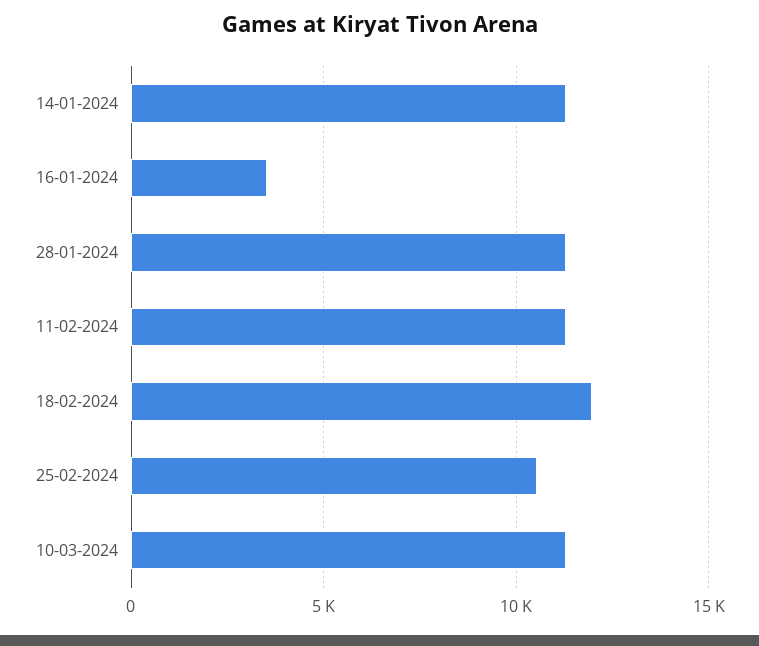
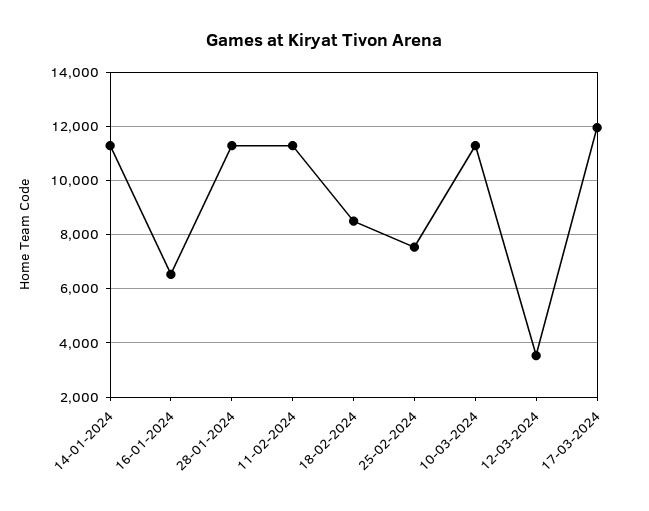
16-01-2024: 3500 -> 6500
18-02-2024: 12000 -> 8500
25-02-2024: 10500 -> 7500
12-03-2024: none -> 3500
17-03-2024: none -> 12000

